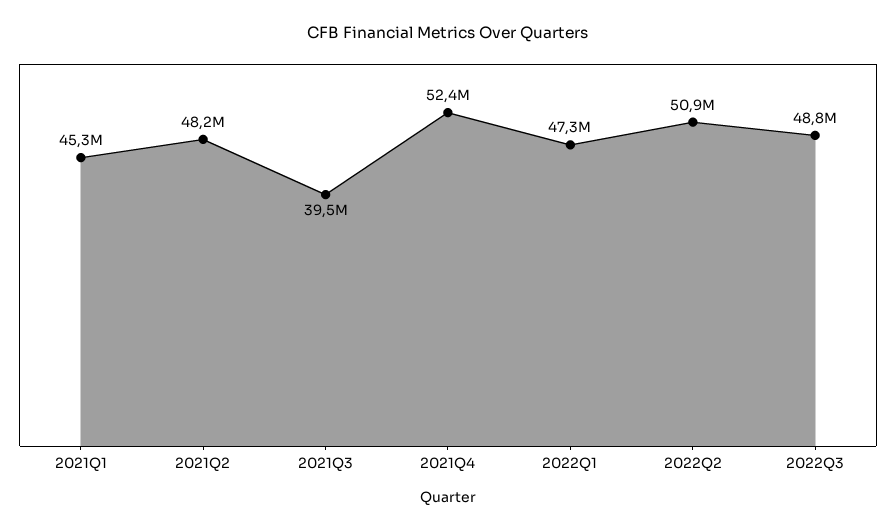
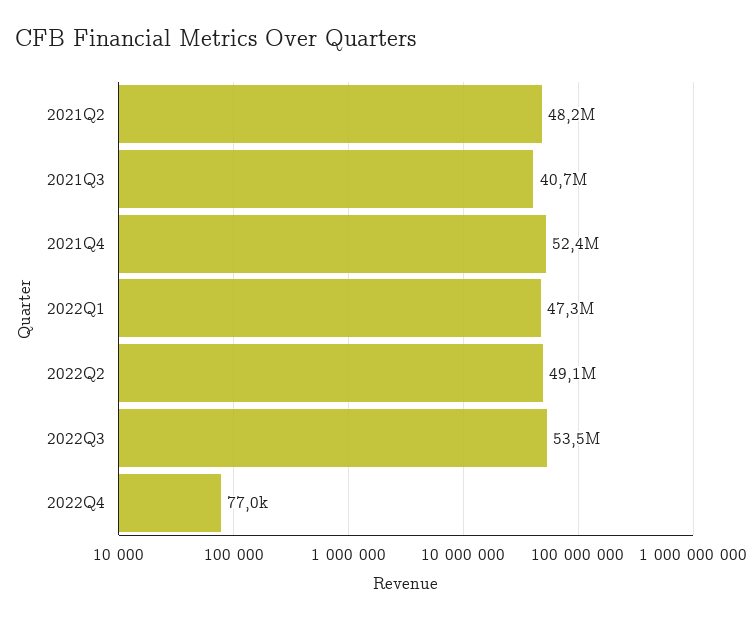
2021Q1: 45300000 -> none
2021Q3: 39500000 -> 40700000
2022Q2: 50900000 -> 49100000
2022Q3: 48800000 -> 53500000
2022Q4: none -> 77000

